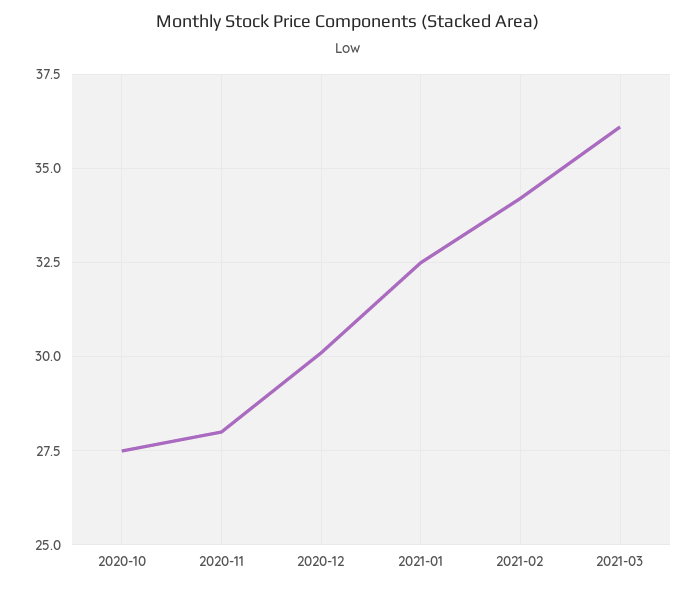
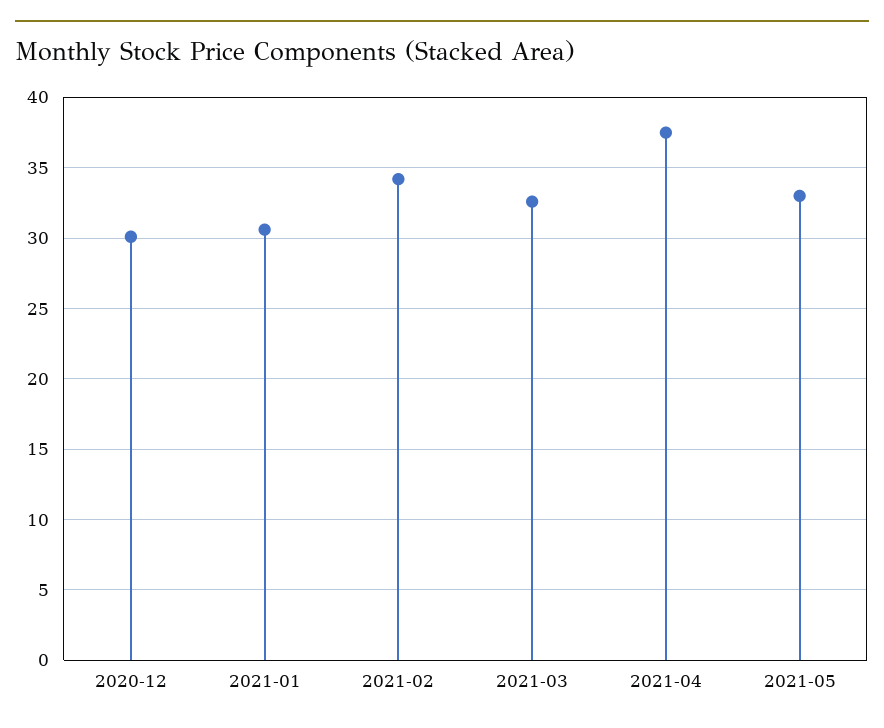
2020-10: 27.5 -> none
2020-11: 28 -> none
2021-01: 32.5 -> 30.5
2021-03: 36 -> 32.5
2021-04: none -> 37.5
2021-05: none -> 33

